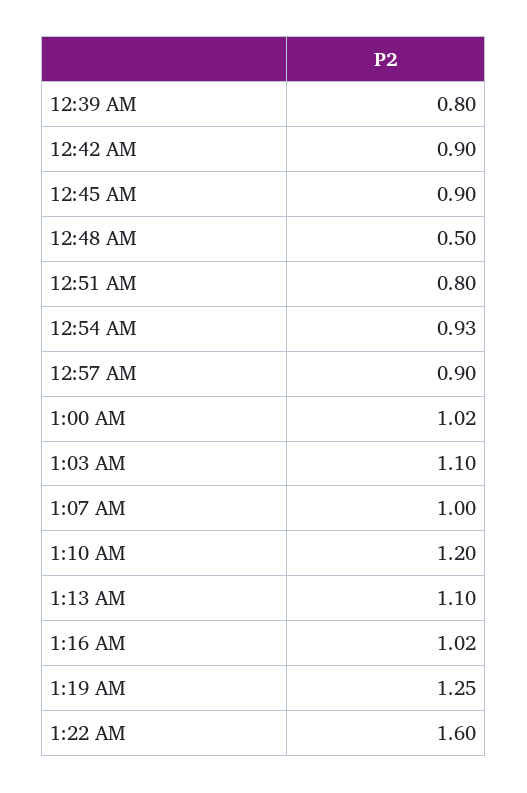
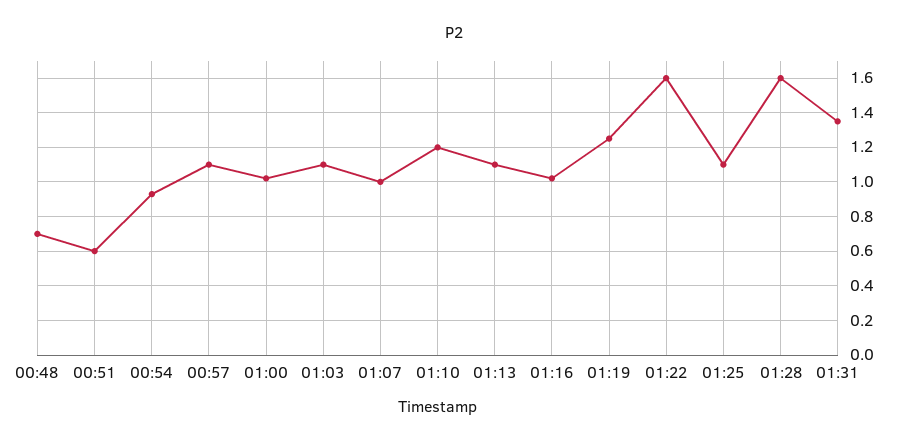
12:39 AM: 0.8 -> none
12:42 AM: 0.9 -> none
12:45 AM: 0.9 -> none
12:48 AM: 0.5 -> 0.7
12:51 AM: 0.8 -> 0.6
12:57 AM: 0.9 -> 1.1
01:25: none -> 1.1
01:28: none -> 1.6
01:31: none -> 1.35

